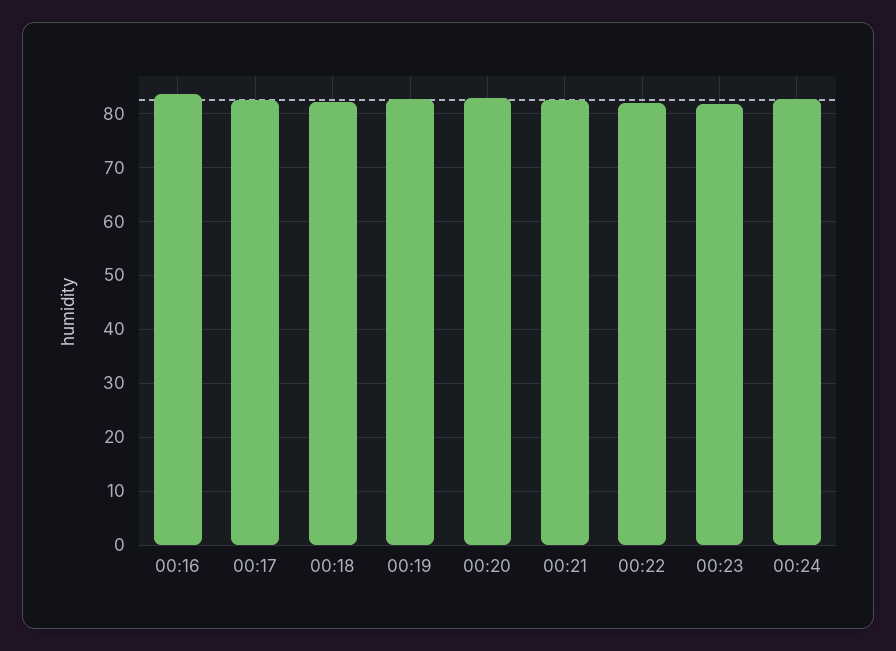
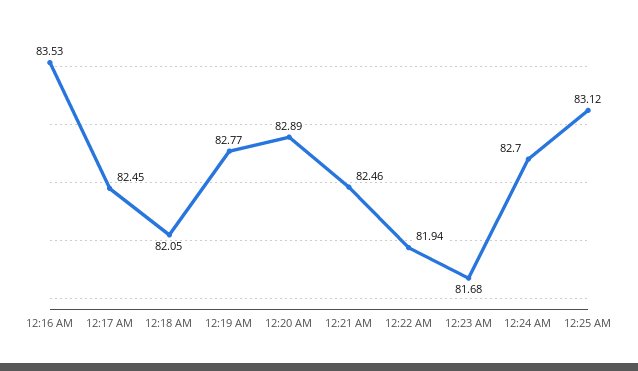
12:25 AM: none -> 83.12

